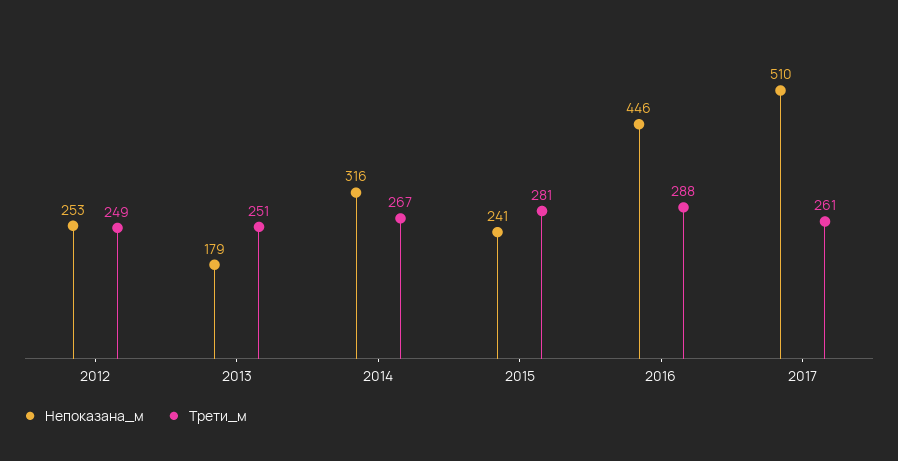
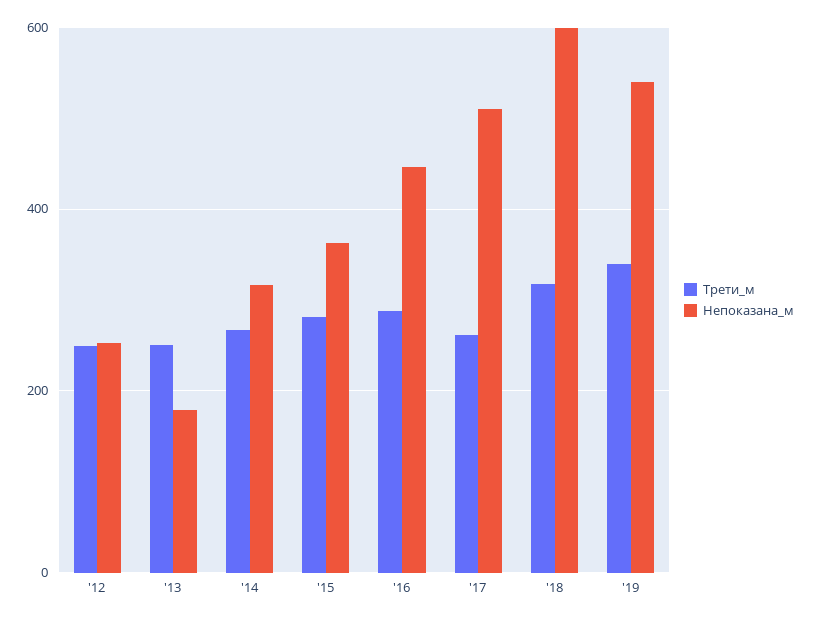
Непоказана_м, 2015: 241 -> 360
Трети_м, '18: none -> 320
Непоказана_м, '18: none -> 600
Трети_м, '19: none -> 340
Непоказана_м, '19: none -> 540

